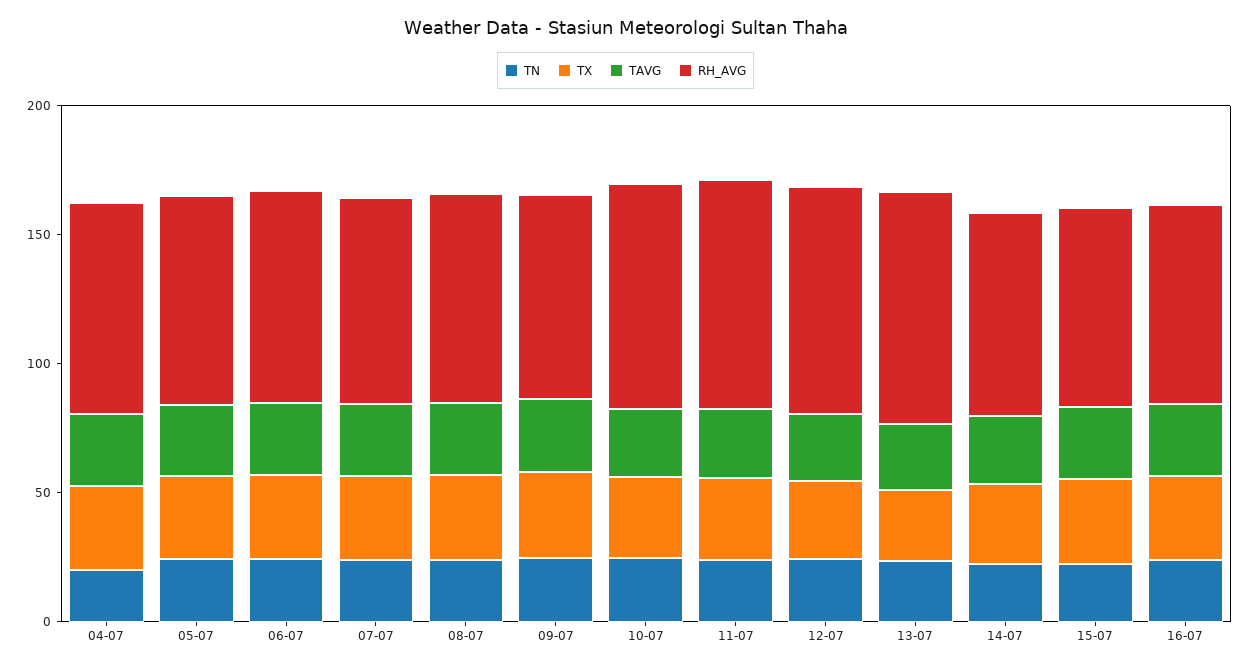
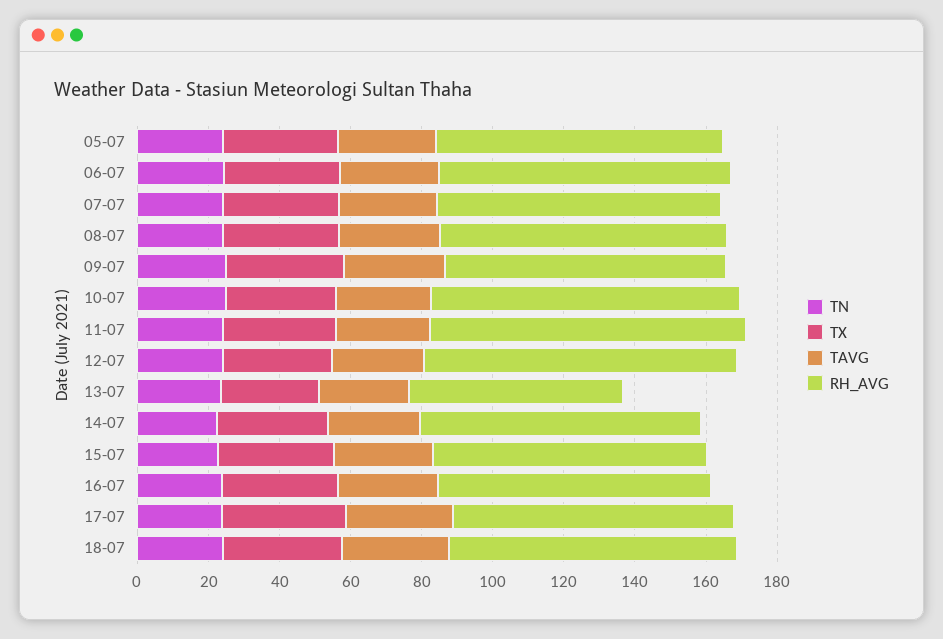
TN, 04-07: 20 -> none
TX, 04-07: 30 -> none
TAVG, 04-07: 30 -> none
RH_AVG, 04-07: 80 -> none
RH_AVG, 13-07: 90 -> 60
TN, 17-07: none -> 25
TX, 17-07: none -> 35
TAVG, 17-07: none -> 30
RH_AVG, 17-07: none -> 80
TN, 18-07: none -> 25
TX, 18-07: none -> 35
TAVG, 18-07: none -> 30
RH_AVG, 18-07: none -> 80

